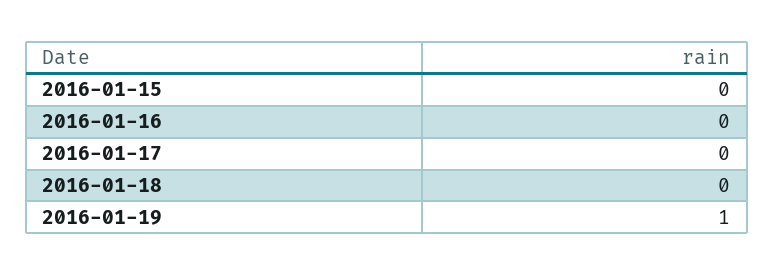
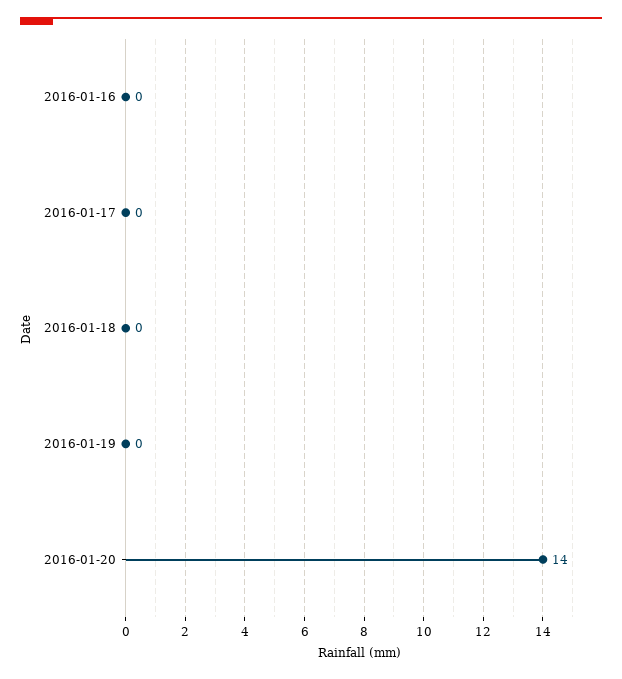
2016-01-15: 0 -> none
2016-01-19: 1 -> 0
2016-01-20: none -> 14

